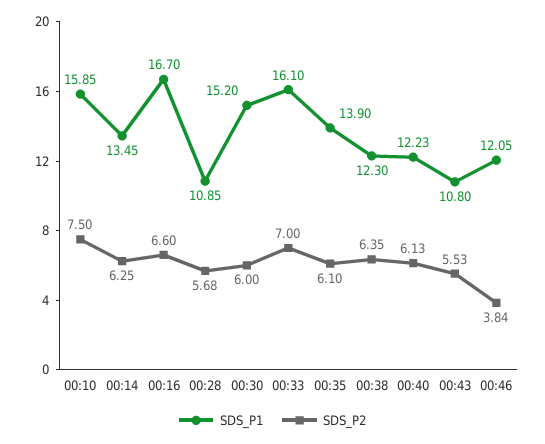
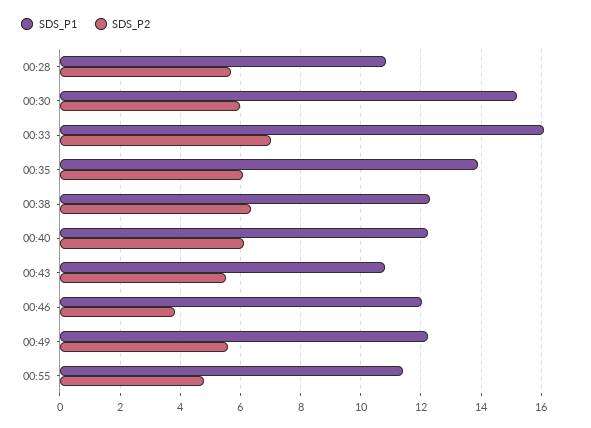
SDS_P1, 00:10: 15.85 -> none
SDS_P2, 00:10: 7.5 -> none
SDS_P1, 00:14: 13.45 -> none
SDS_P2, 00:14: 6.25 -> none
SDS_P1, 00:16: 16.7 -> none
SDS_P2, 00:16: 6.6 -> none
SDS_P1, 00:49: none -> 12.2
SDS_P2, 00:49: none -> 5.6
SDS_P1, 00:55: none -> 11.4
SDS_P2, 00:55: none -> 4.8

